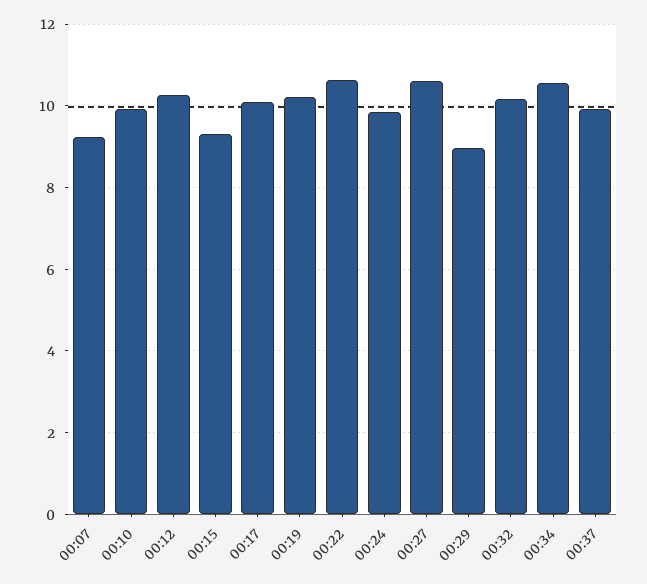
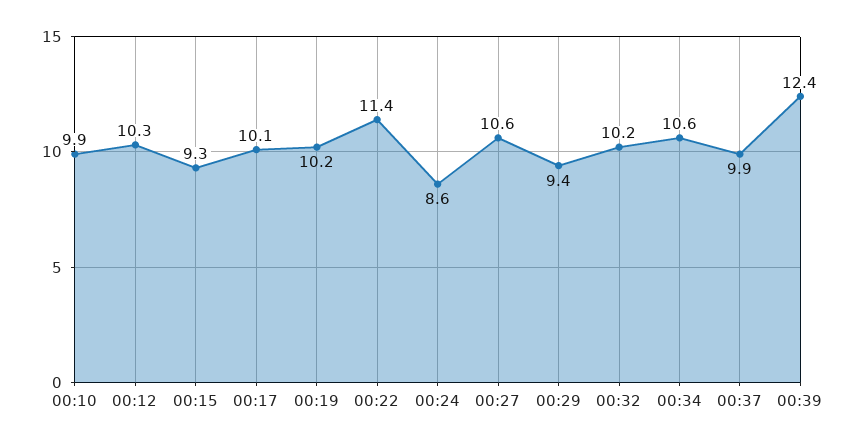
00:07: 9.2 -> none
00:22: 10.6 -> 11.4
00:24: 9.8 -> 8.6
00:29: 9 -> 9.4
00:39: none -> 12.4

